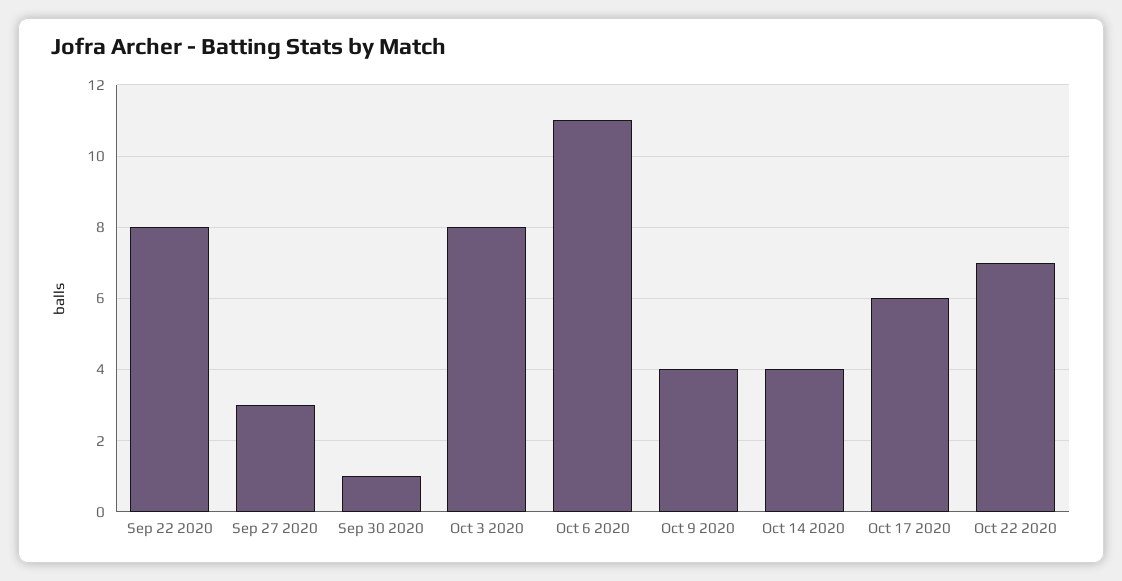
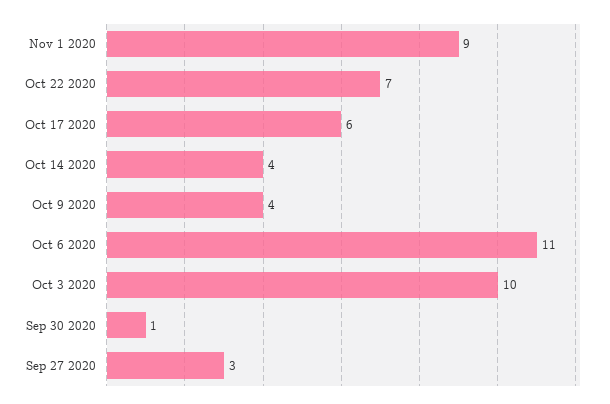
Sep 22 2020: 8 -> none
Oct 3 2020: 8 -> 10
Nov 1 2020: none -> 9

